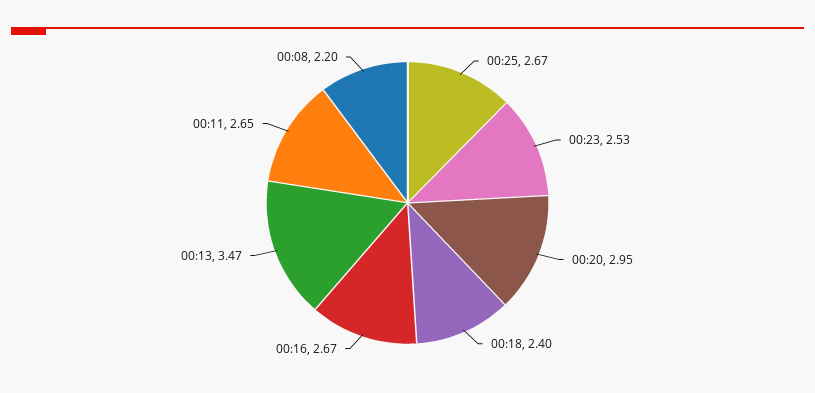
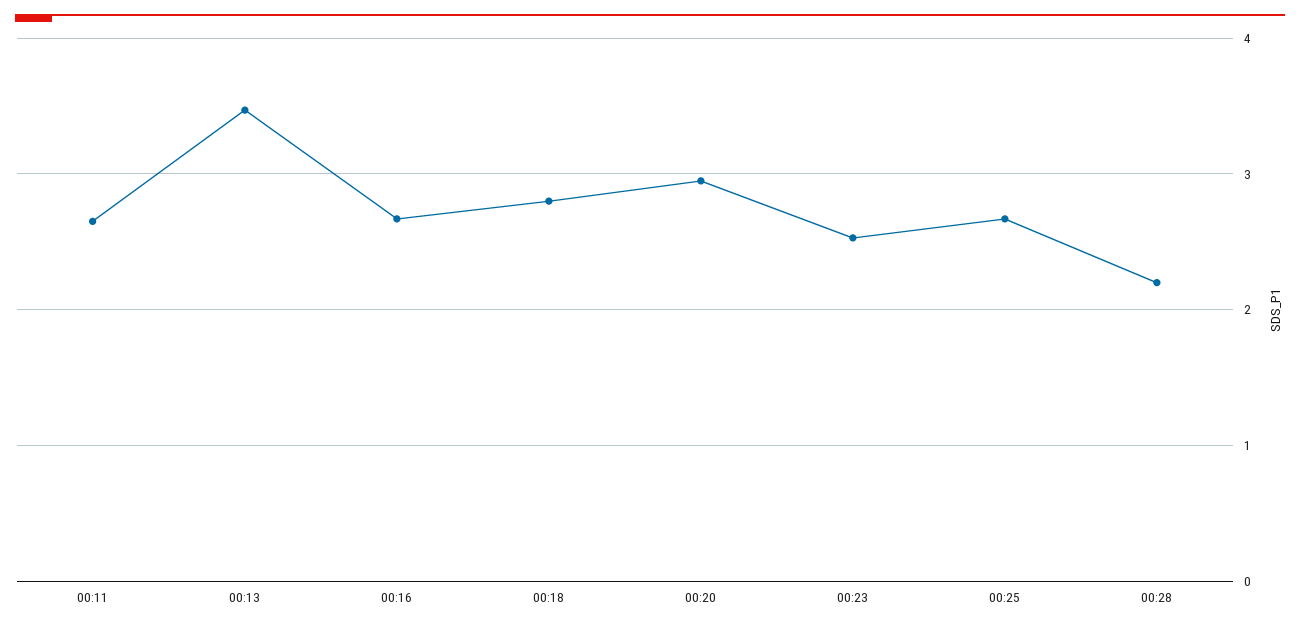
00:18: 2.4 -> 2.8
00:08: 2.2 -> none
00:28: none -> 2.2

